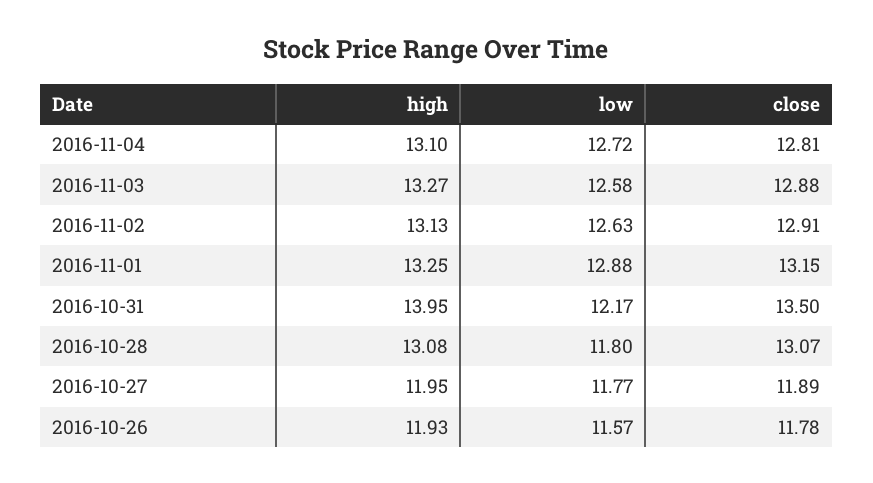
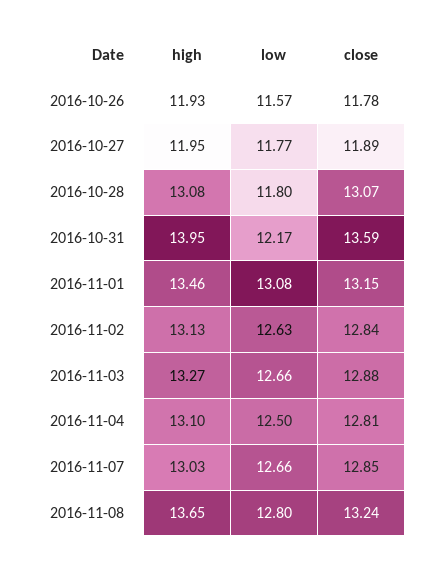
low, 2016-11-04: 12.72 -> 12.5
low, 2016-11-03: 12.58 -> 12.66
close, 2016-11-02: 12.91 -> 12.84
high, 2016-11-01: 13.25 -> 13.46
low, 2016-11-01: 12.88 -> 13.08
close, 2016-10-31: 13.5 -> 13.59
high, 2016-11-07: none -> 13.03
low, 2016-11-07: none -> 12.66
close, 2016-11-07: none -> 12.85
high, 2016-11-08: none -> 13.65
low, 2016-11-08: none -> 12.8
close, 2016-11-08: none -> 13.24

